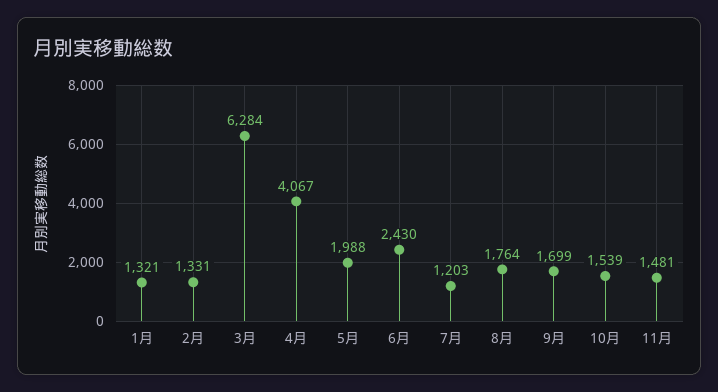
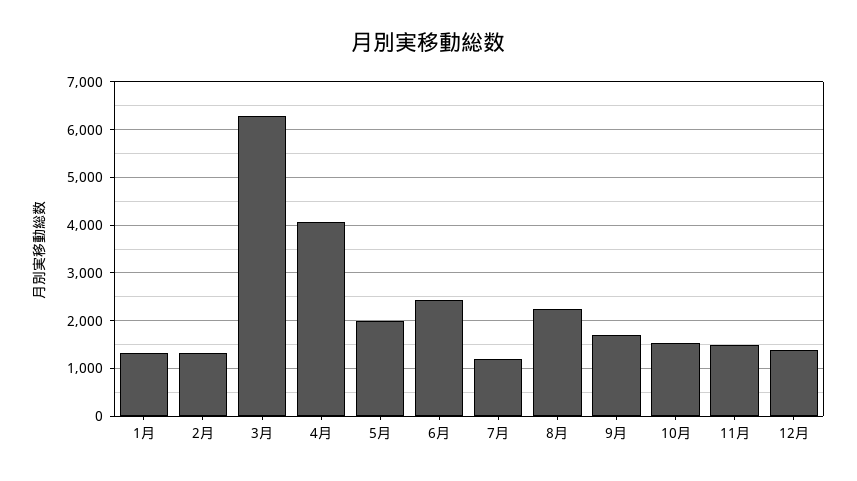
8月: 1764 -> 2200
12月: none -> 1400

